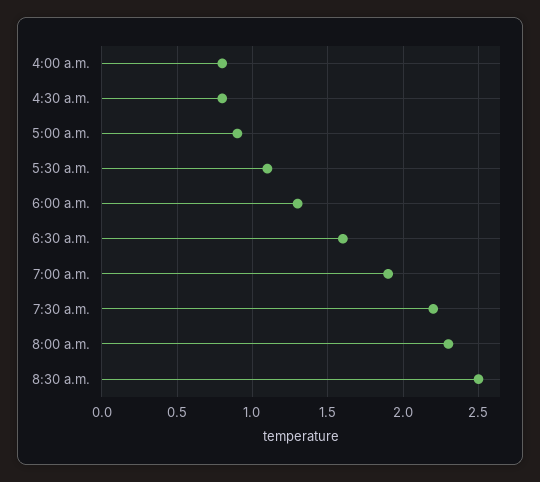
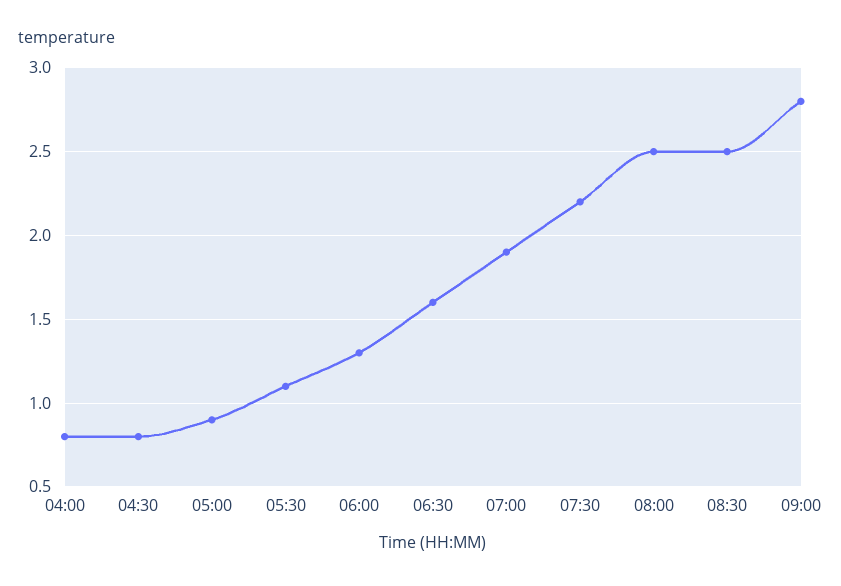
8:00 a.m.: 2.3 -> 2.5
09:00: none -> 2.8

